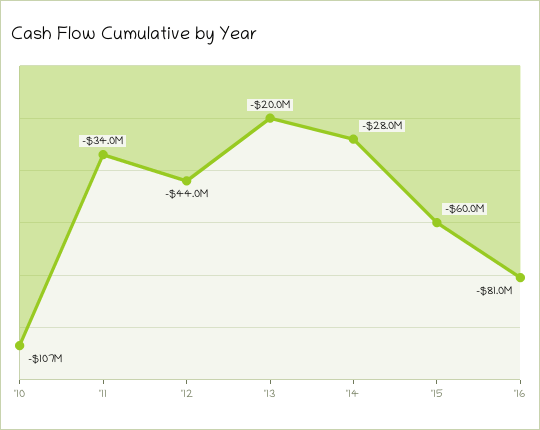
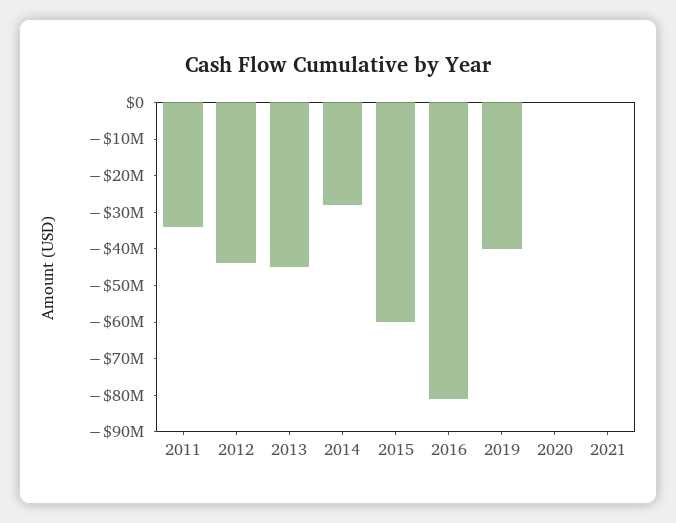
'10: -107000000 -> none
'13: -20000000 -> -45000000
2019: none -> -40000000
2020: none -> 0
2021: none -> 0

